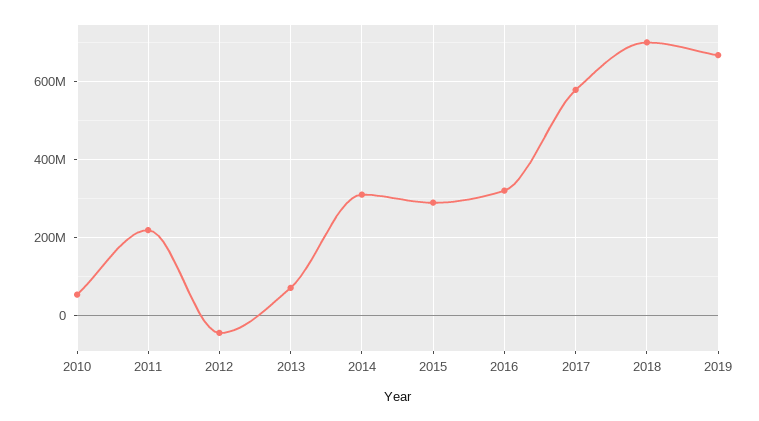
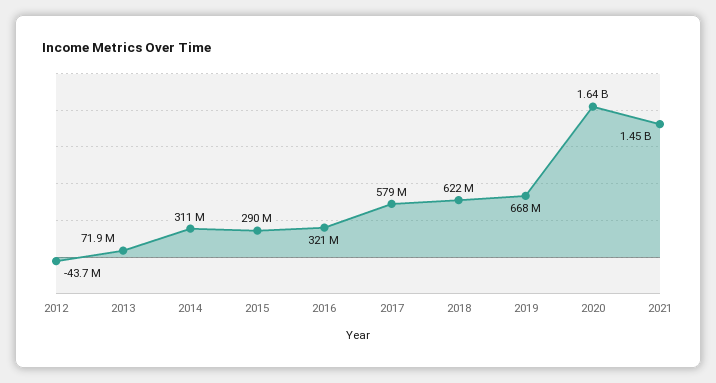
2010: 60000000 -> none
2011: 220000000 -> none
2018: 700000000 -> 622000000
2020: none -> 1640000000
2021: none -> 1450000000

